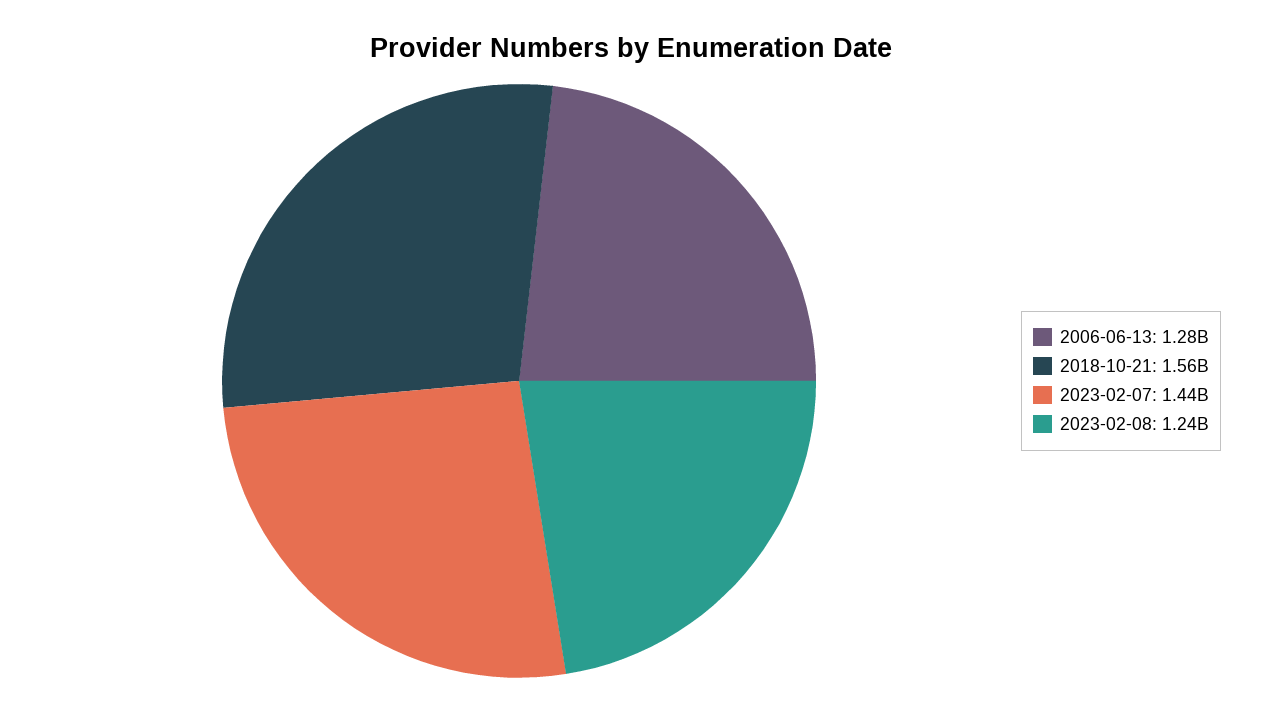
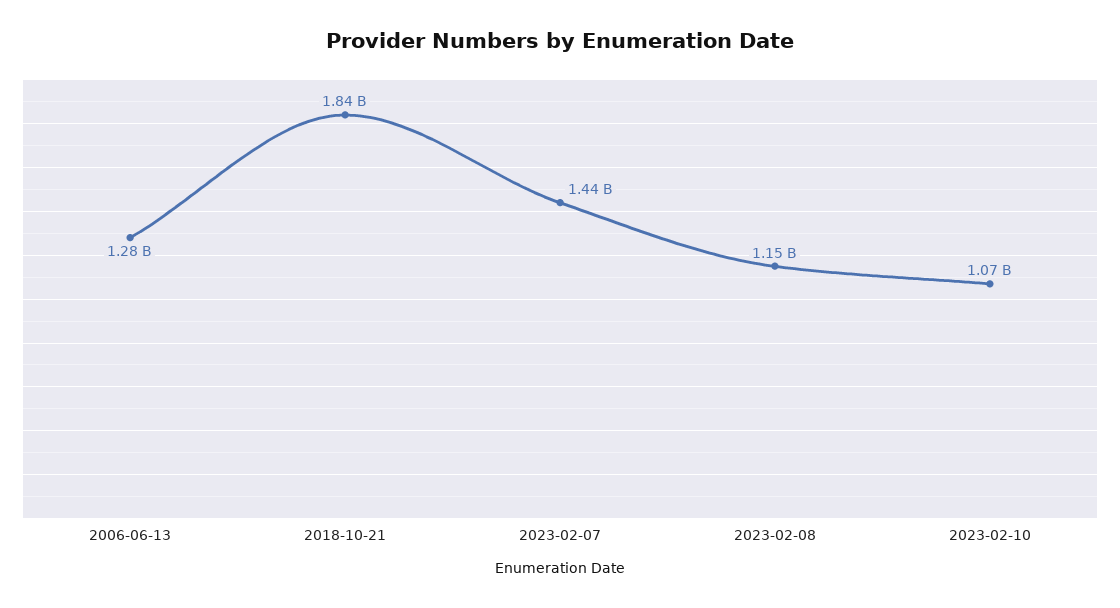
2018-10-21: 1560000000 -> 1840000000
2023-02-08: 1240000000 -> 1150000000
2023-02-10: none -> 1070000000

